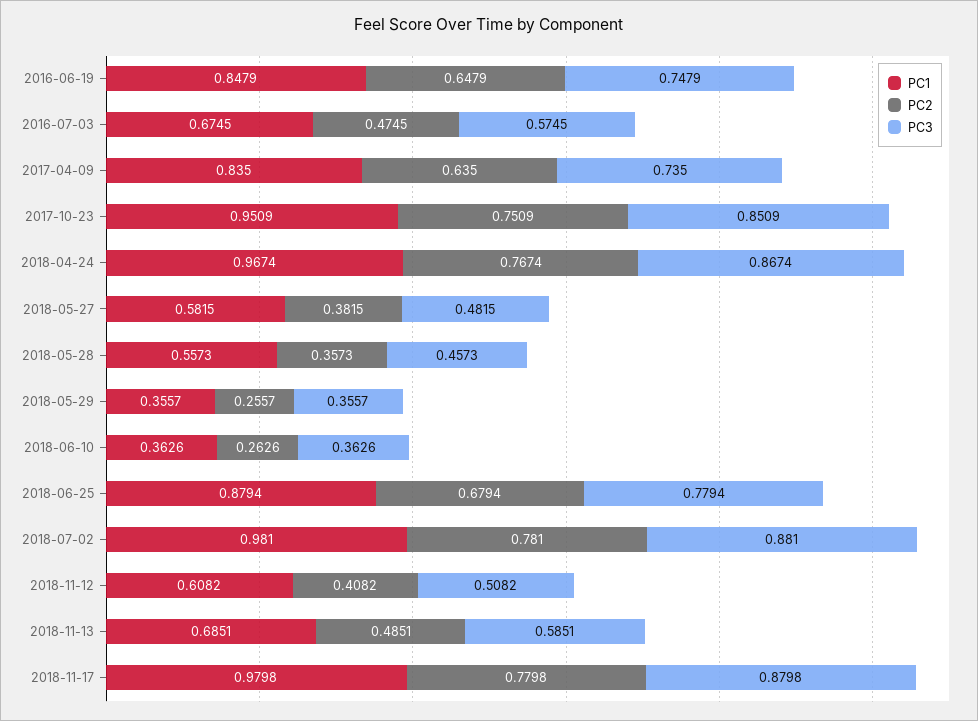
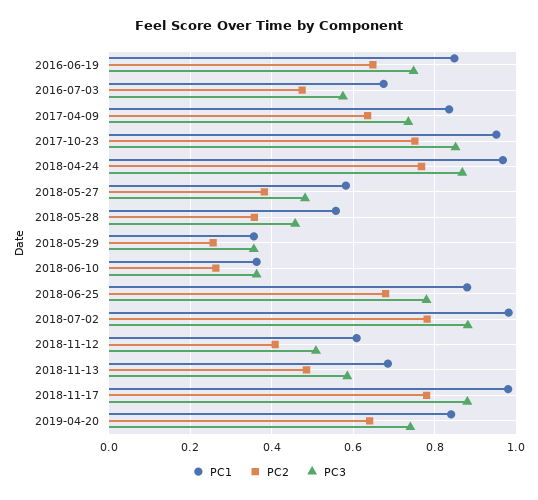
PC1, 2019-04-20: none -> 0.84
PC2, 2019-04-20: none -> 0.64
PC3, 2019-04-20: none -> 0.74

